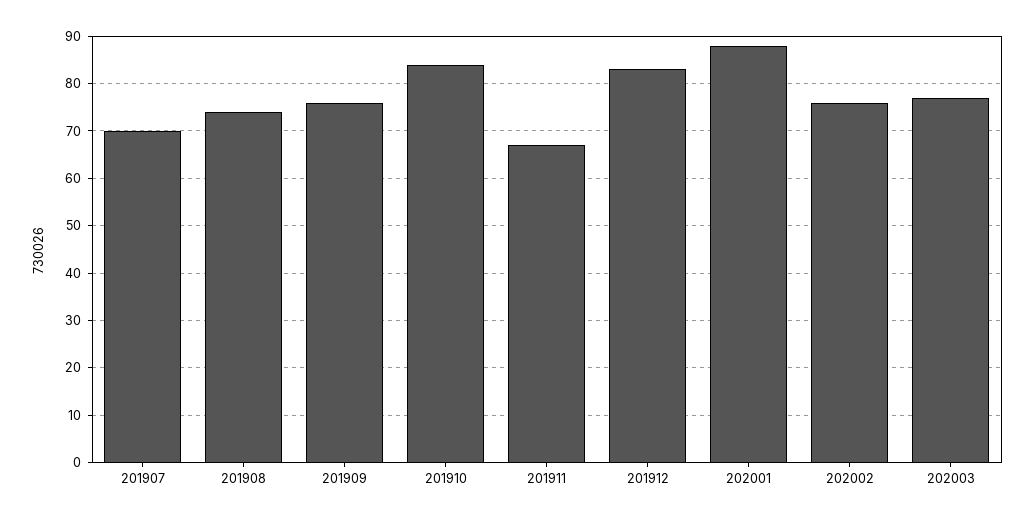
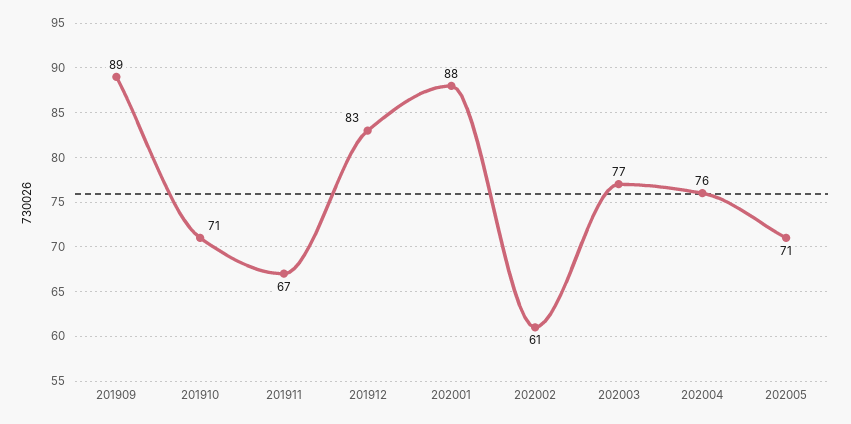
201907: 70 -> none
201908: 75 -> none
201909: 75 -> 89
201910: 85 -> 71
202002: 75 -> 61
202004: none -> 76
202005: none -> 71

